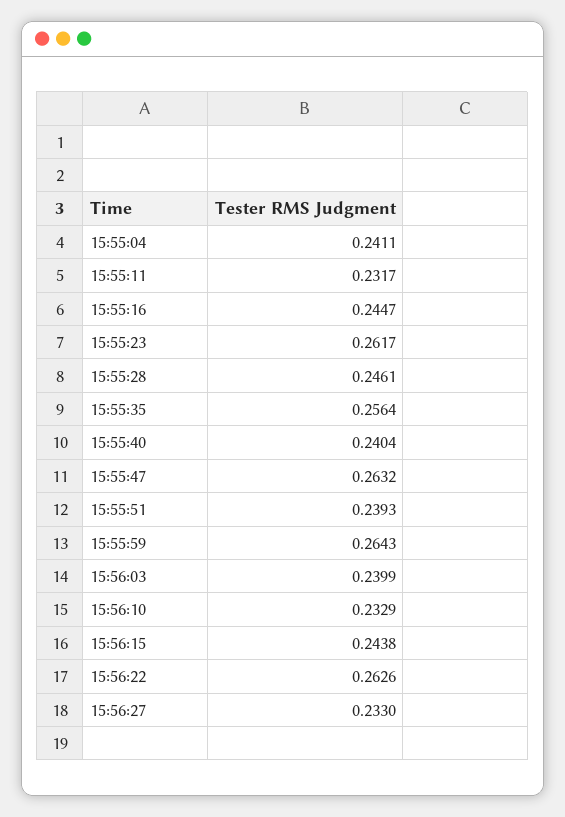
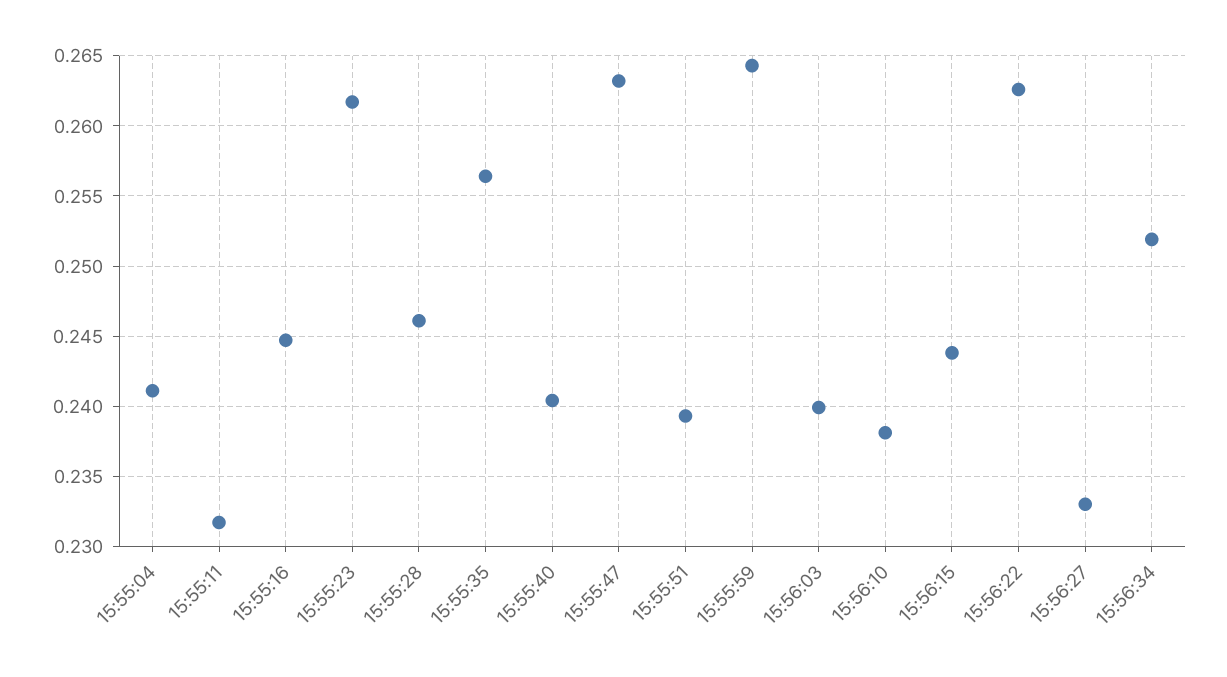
15:56:10: 0.2329 -> 0.238
15:56:34: none -> 0.252

